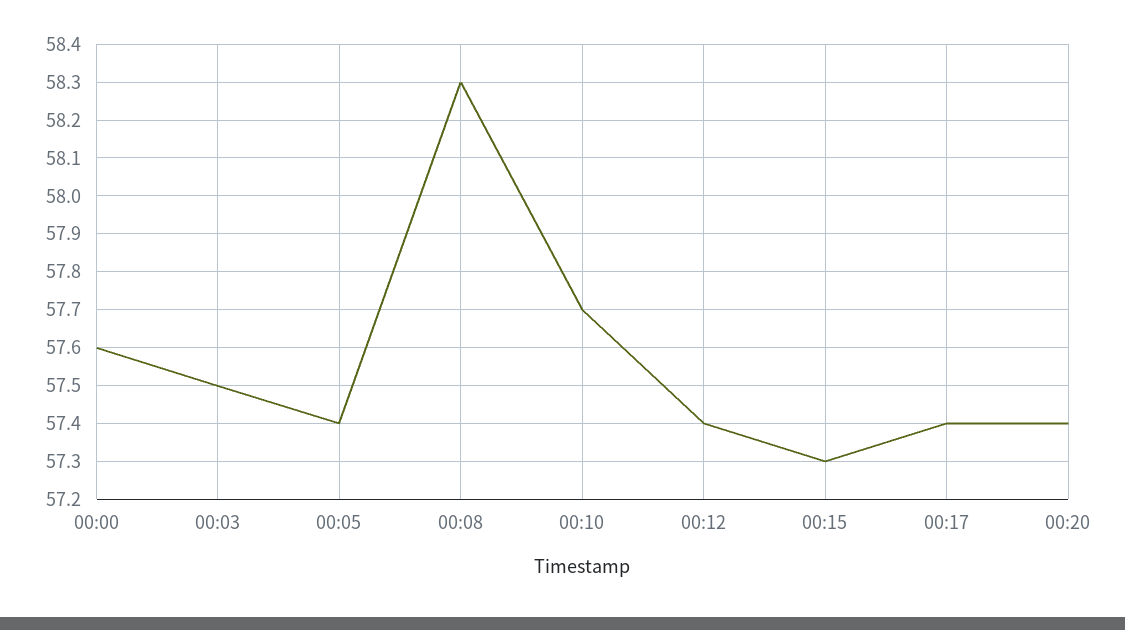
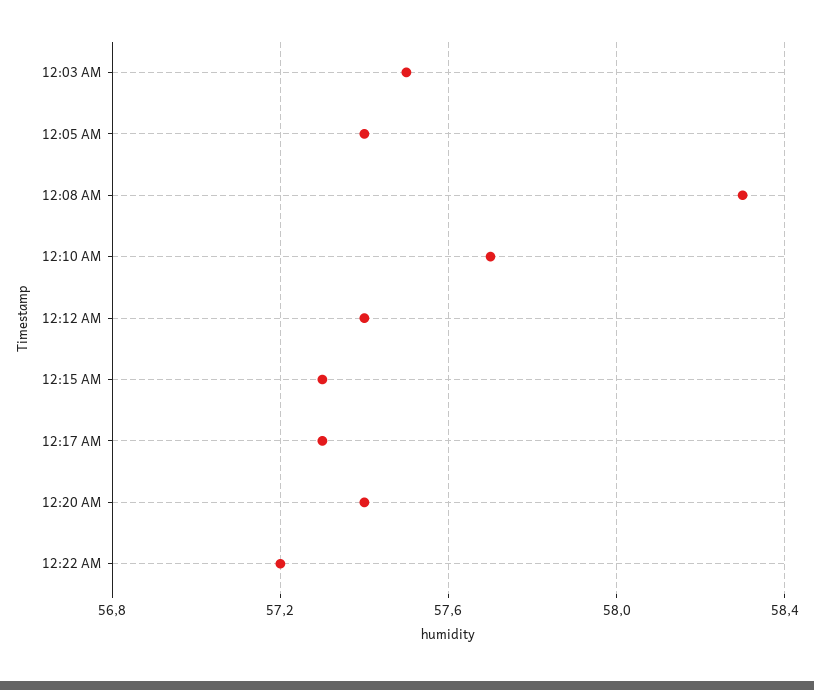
00:00: 57.6 -> none
00:17: 57.4 -> 57.3
12:22 AM: none -> 57.2

